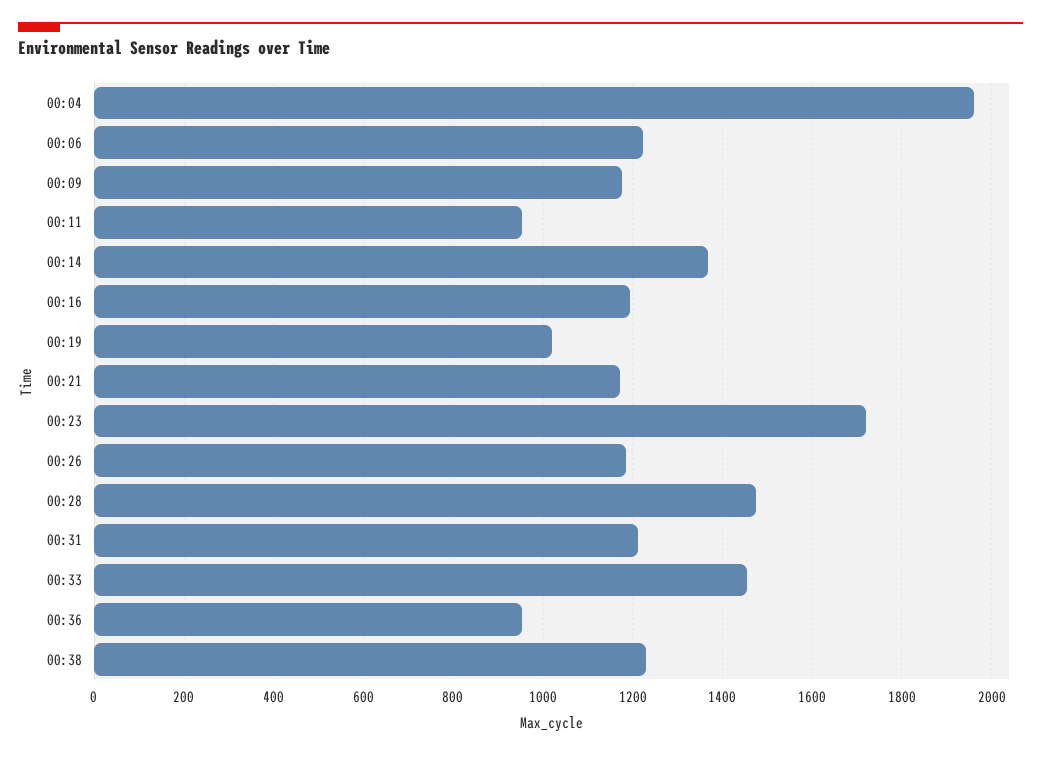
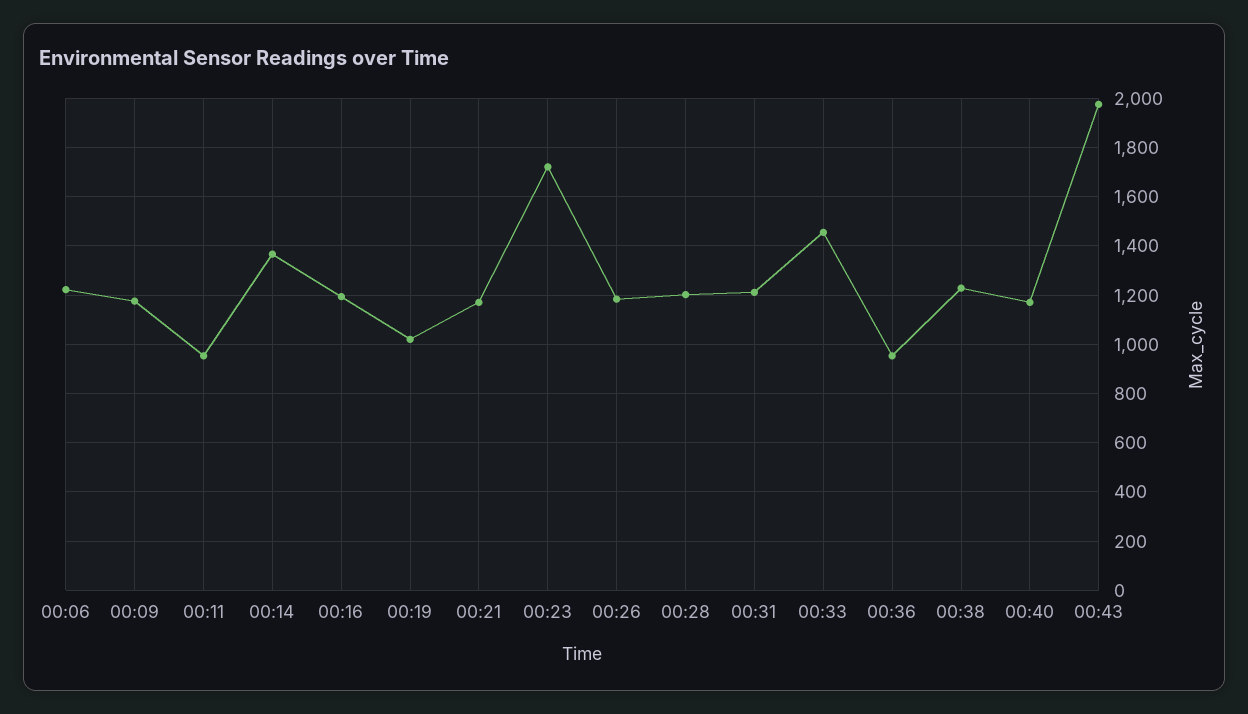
00:04: 1960 -> none
00:28: 1480 -> 1200
00:40: none -> 1175
00:43: none -> 1975

